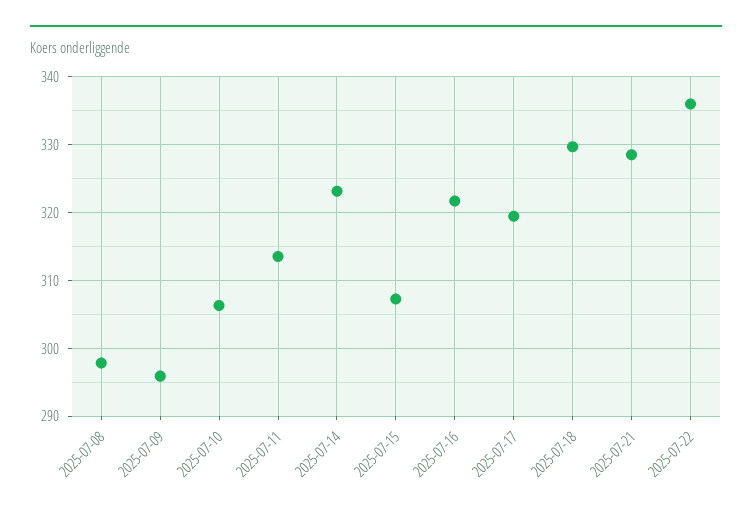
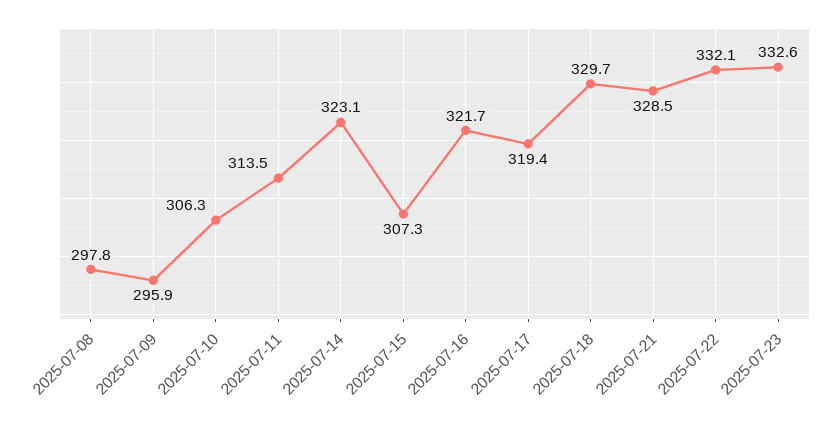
2025-07-22: 336 -> 332.1
2025-07-23: none -> 332.6

